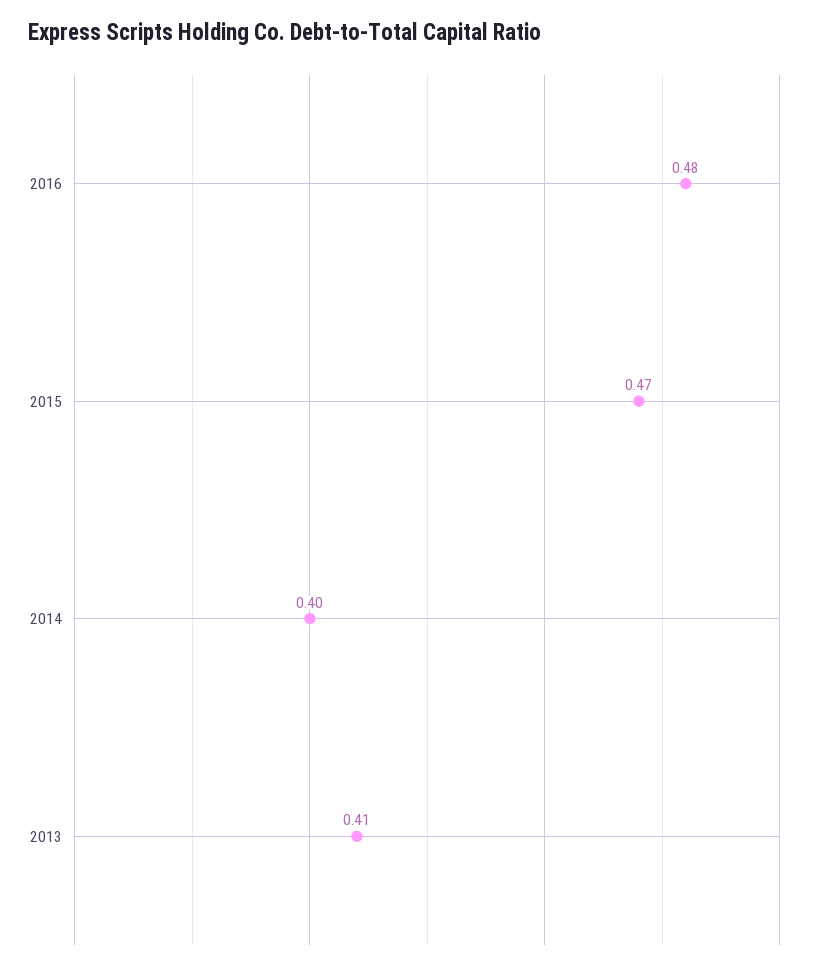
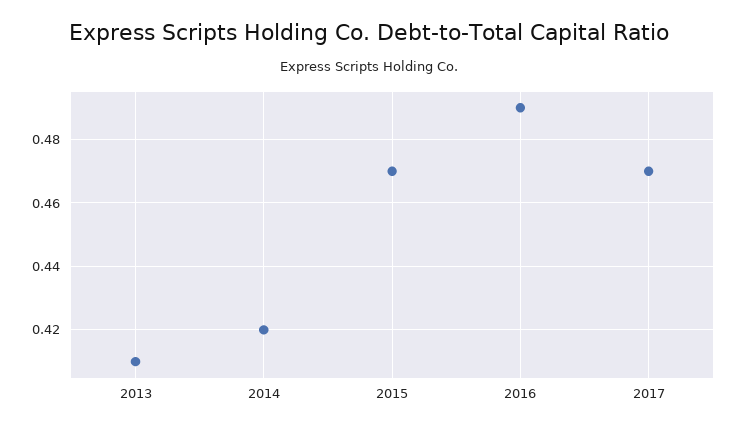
2016: 0.48 -> 0.49
2014: 0.4 -> 0.42
2017: none -> 0.47

